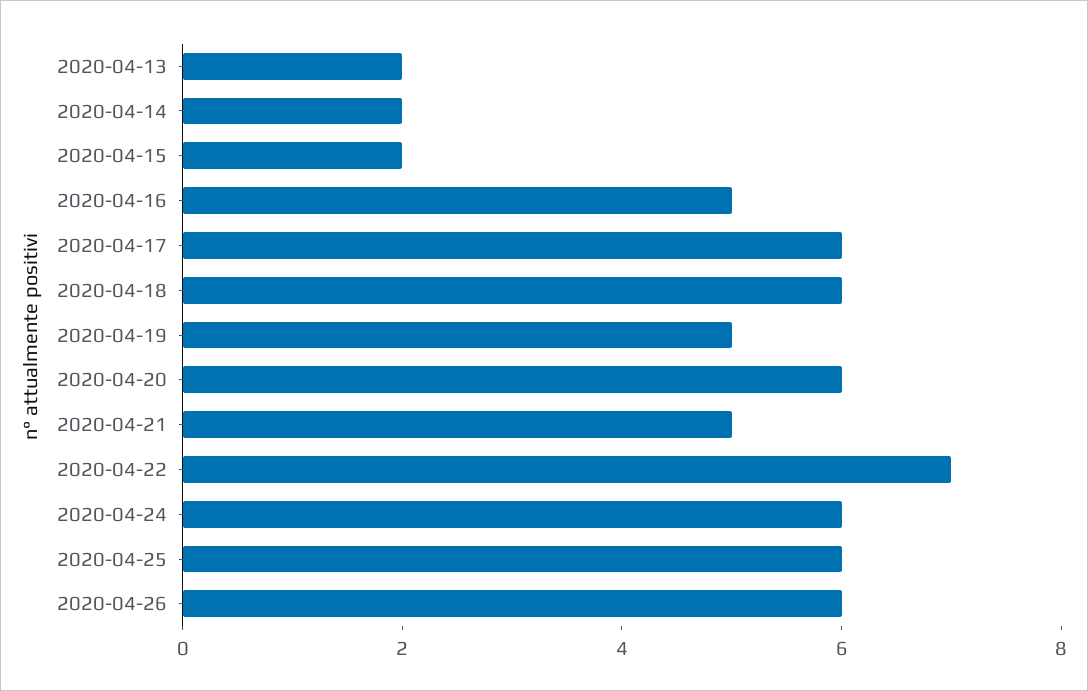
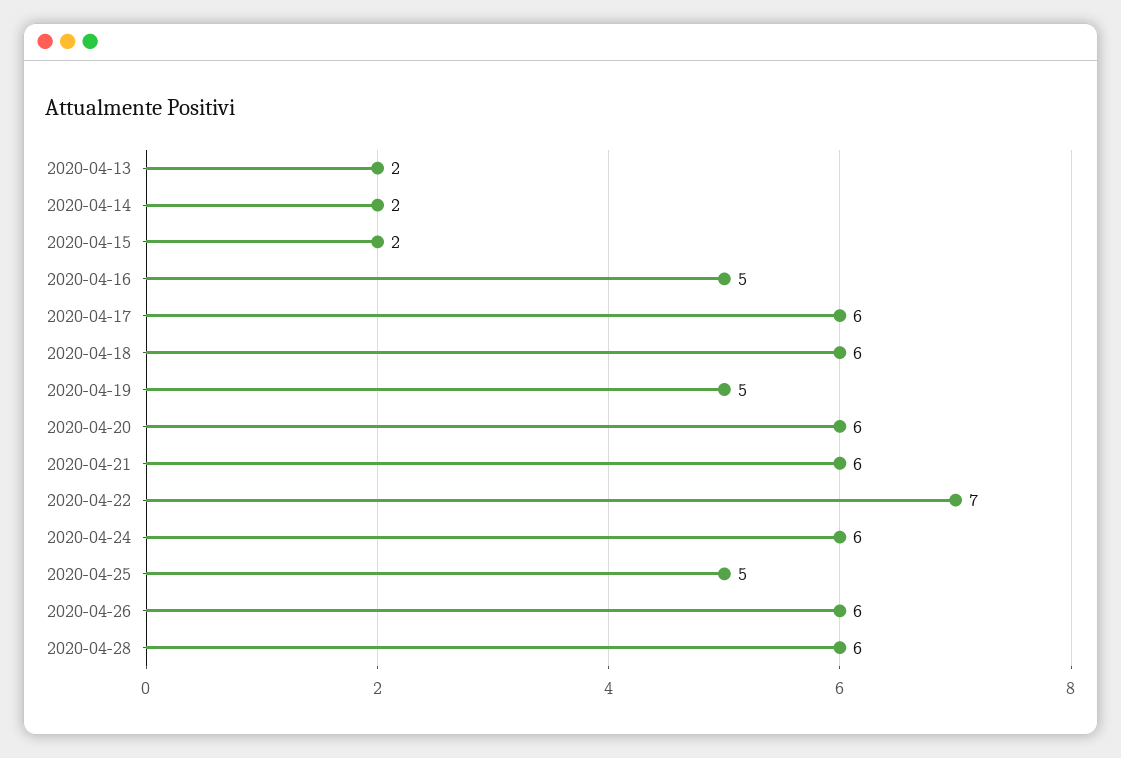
2020-04-21: 5 -> 6
2020-04-25: 6 -> 5
2020-04-28: none -> 6

